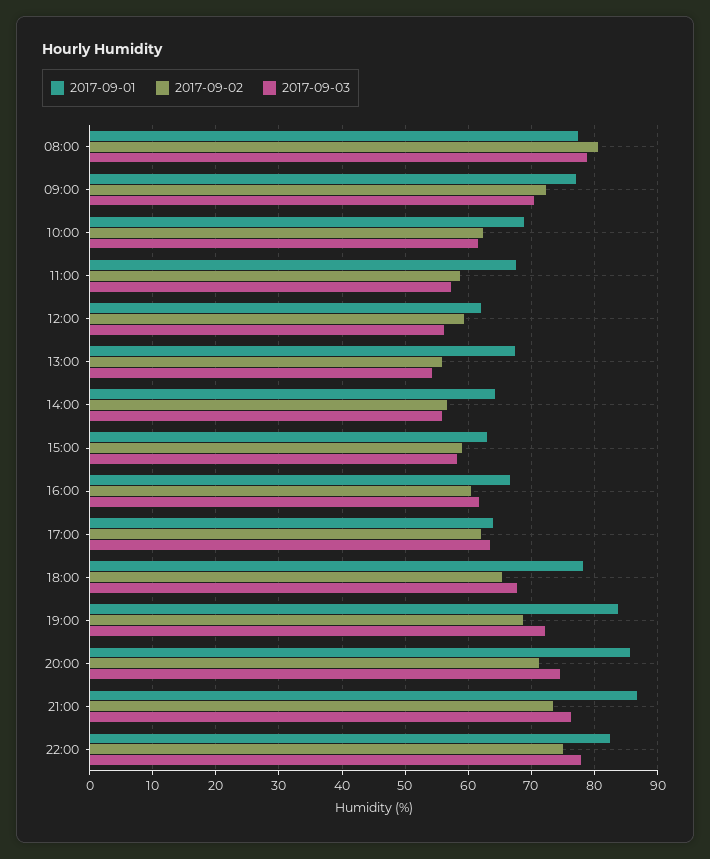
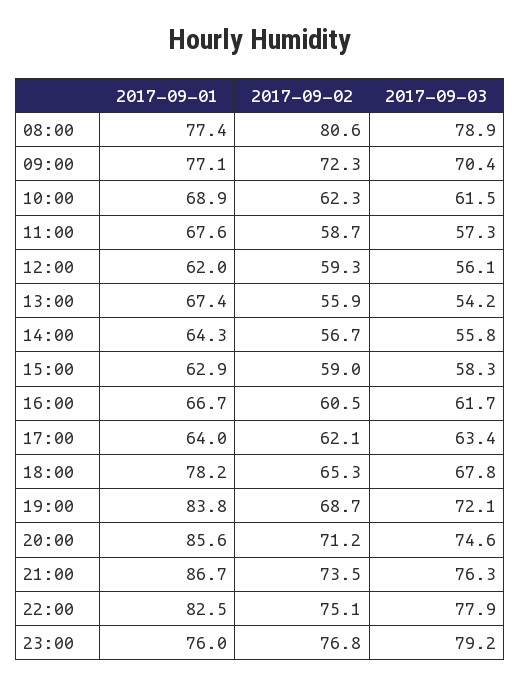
2017-09-01, 23:00: none -> 76
2017-09-02, 23:00: none -> 76.8
2017-09-03, 23:00: none -> 79.2

